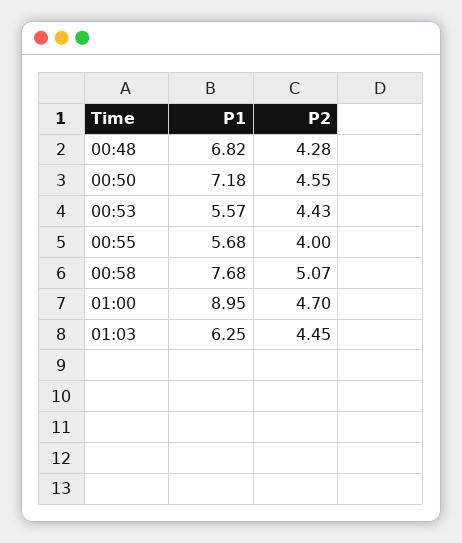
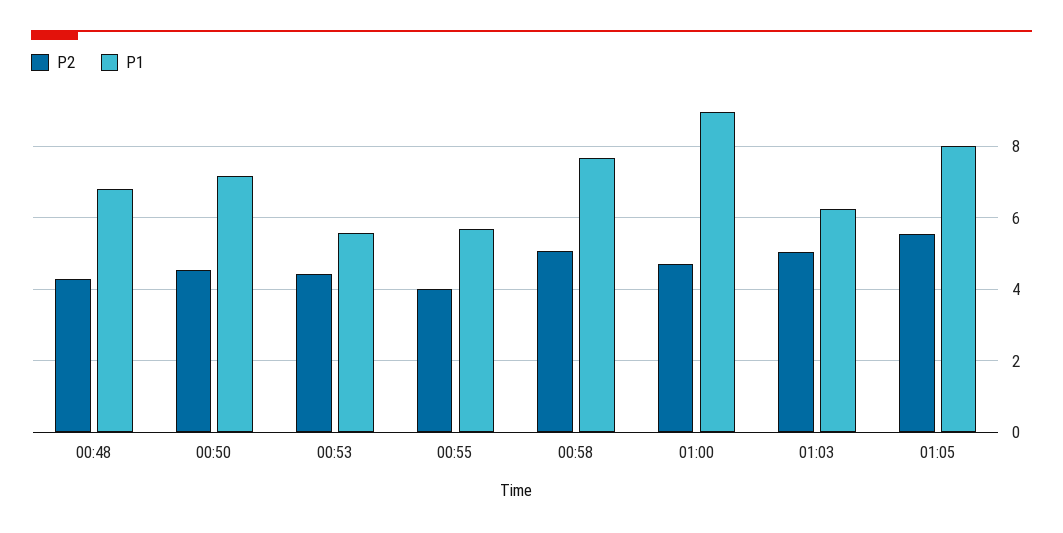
P2, 01:03: 4.45 -> 5
P2, 01:05: none -> 5.6
P1, 01:05: none -> 8

